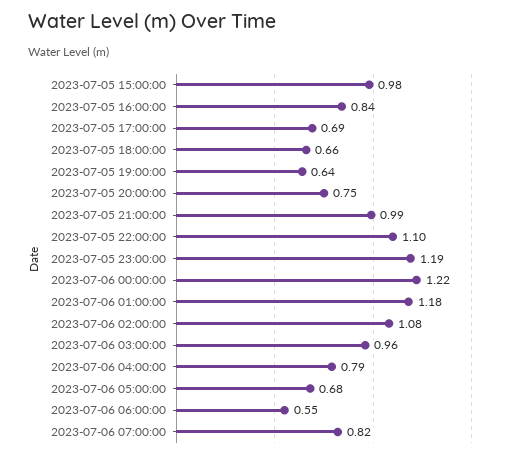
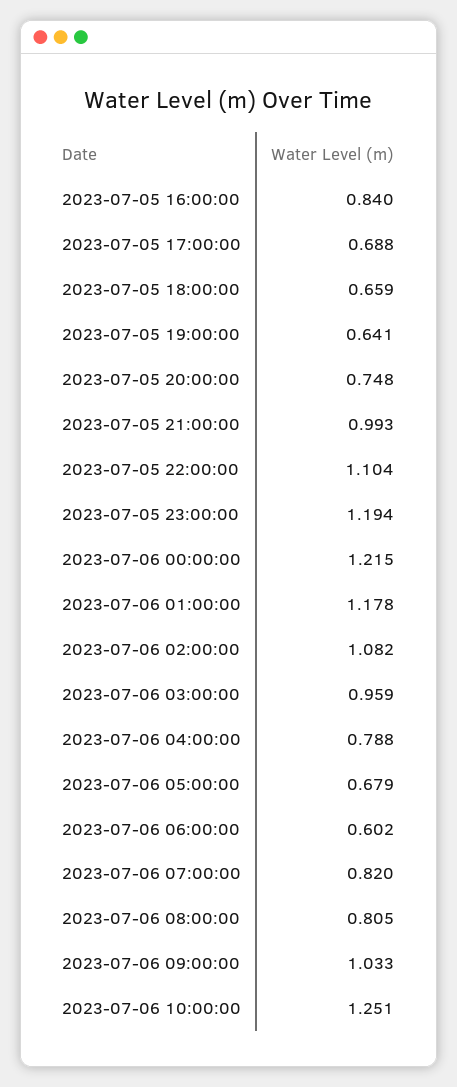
2023-07-05 15:00:00: 0.98 -> none
2023-07-06 06:00:00: 0.55 -> 0.602
2023-07-06 08:00:00: none -> 0.805
2023-07-06 09:00:00: none -> 1.033
2023-07-06 10:00:00: none -> 1.251

